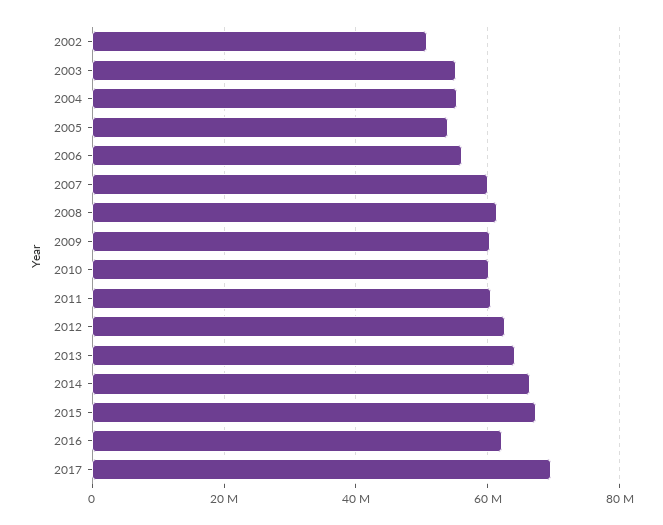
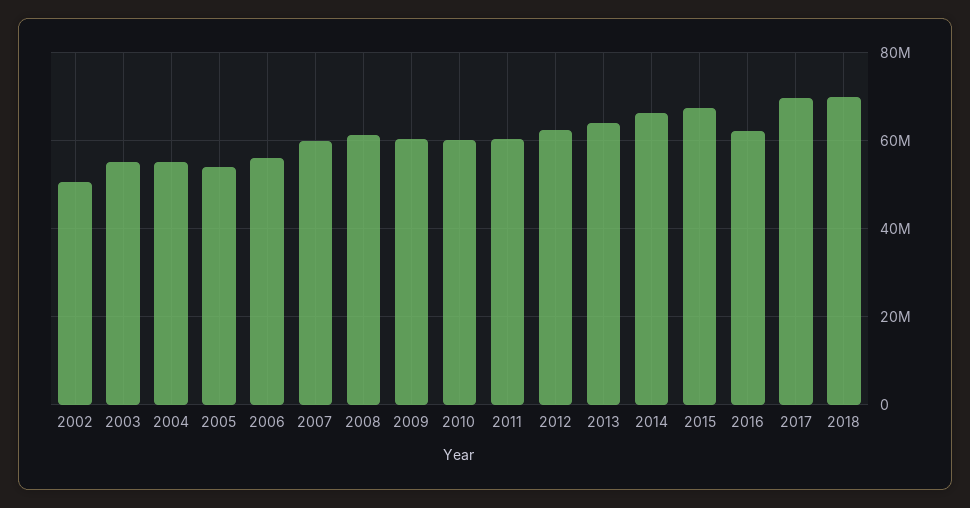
2018: none -> 70000000

